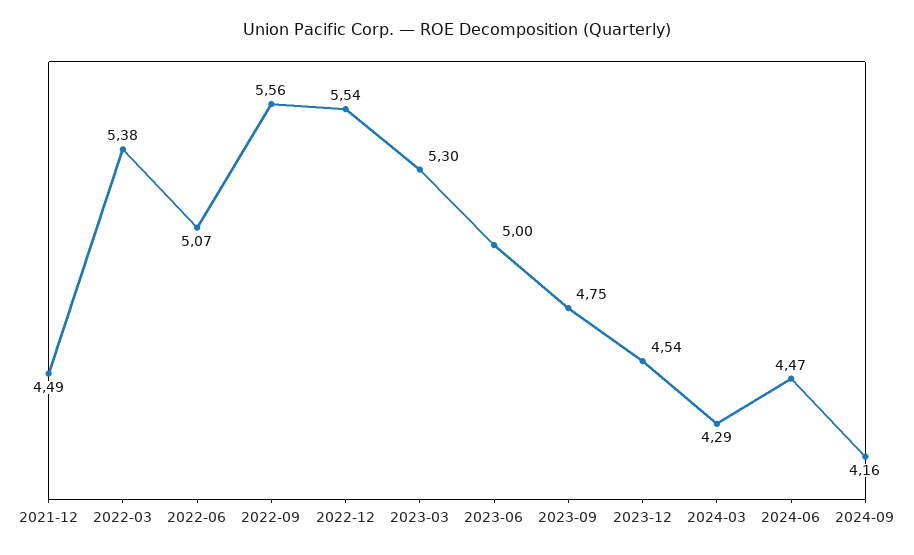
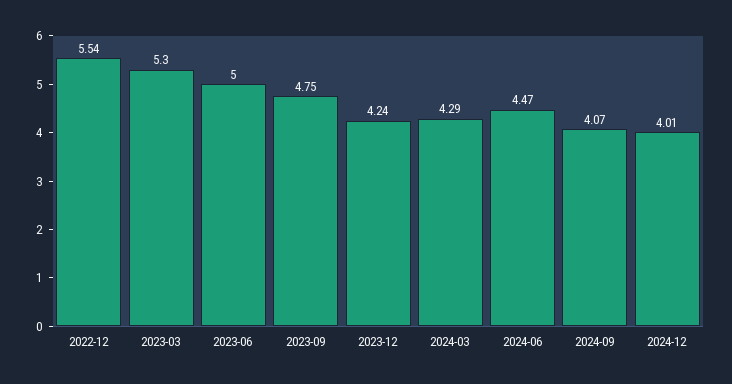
2021-12: 4.49 -> none
2022-03: 5.38 -> none
2022-06: 5.07 -> none
2022-09: 5.56 -> none
2023-12: 4.54 -> 4.24
2024-09: 4.16 -> 4.07
2024-12: none -> 4.01

